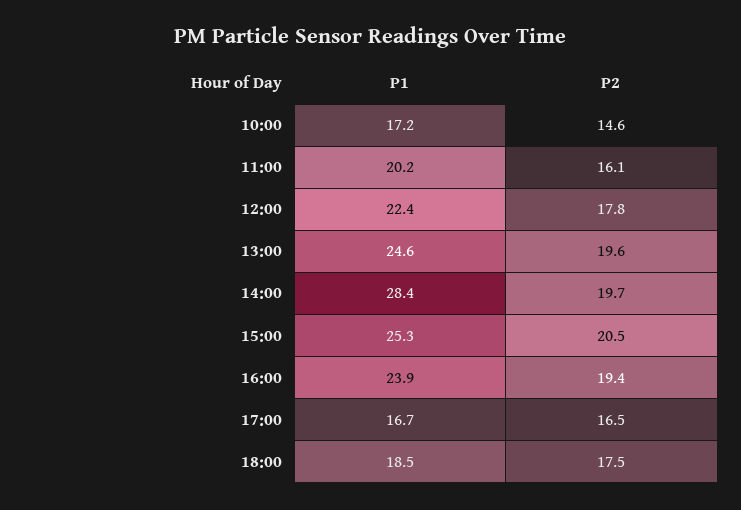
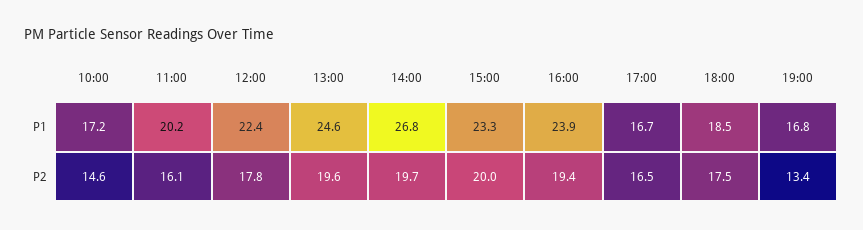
P1, 14:00: 28.4 -> 26.8
P1, 15:00: 25.3 -> 23.3
P2, 15:00: 20.5 -> 20
P1, 19:00: none -> 16.8
P2, 19:00: none -> 13.4

